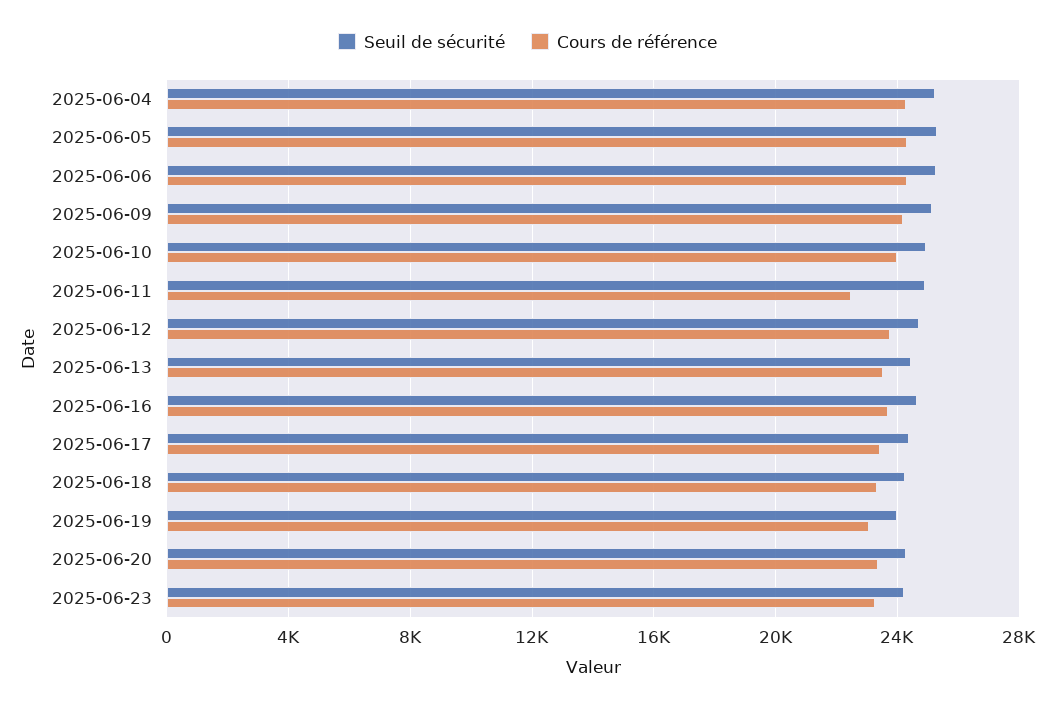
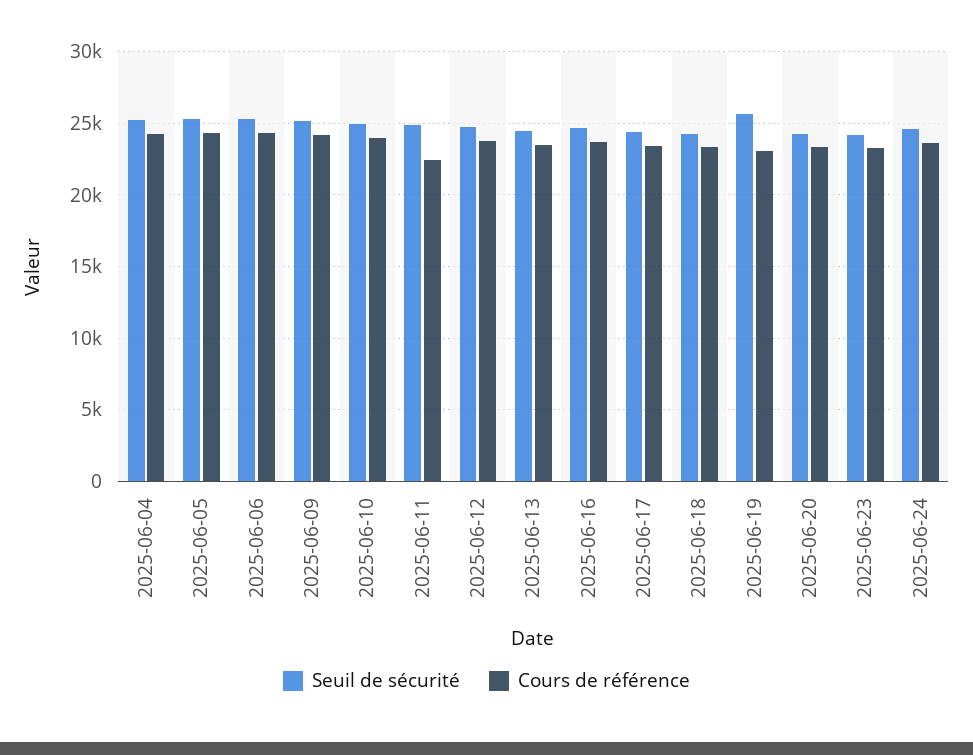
Seuil de sécurité, 2025-06-19: 24000 -> 25500
Seuil de sécurité, 2025-06-24: none -> 24500
Cours de référence, 2025-06-24: none -> 23500

